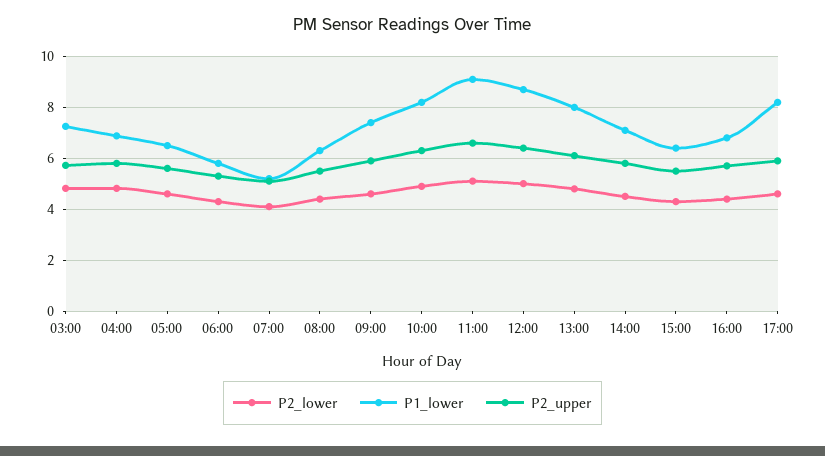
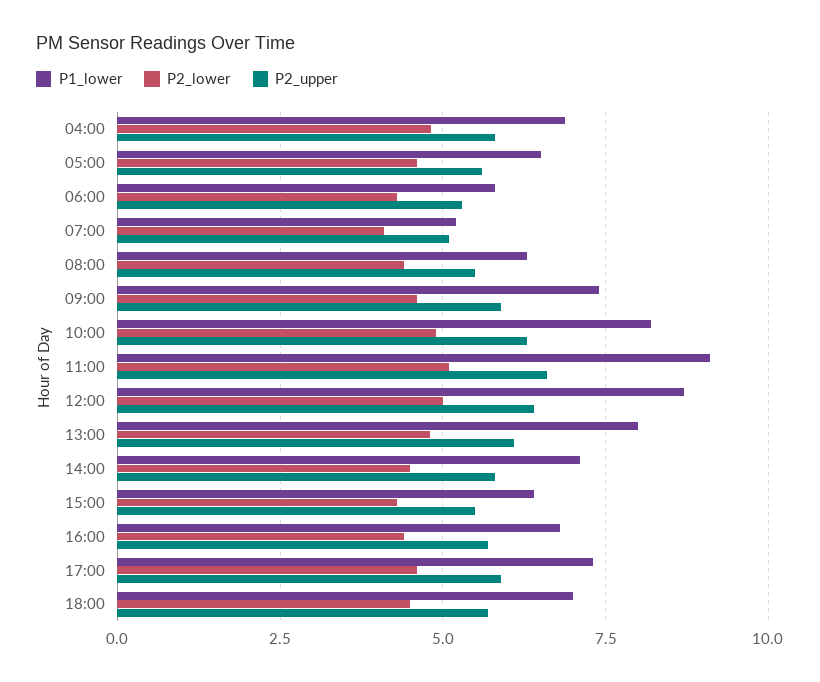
P2_lower, 03:00: 4.75 -> none
P1_lower, 03:00: 7.25 -> none
P2_upper, 03:00: 5.75 -> none
P1_lower, 17:00: 8.25 -> 7.25
P1_lower, 18:00: none -> 7
P2_lower, 18:00: none -> 4.5
P2_upper, 18:00: none -> 5.75

